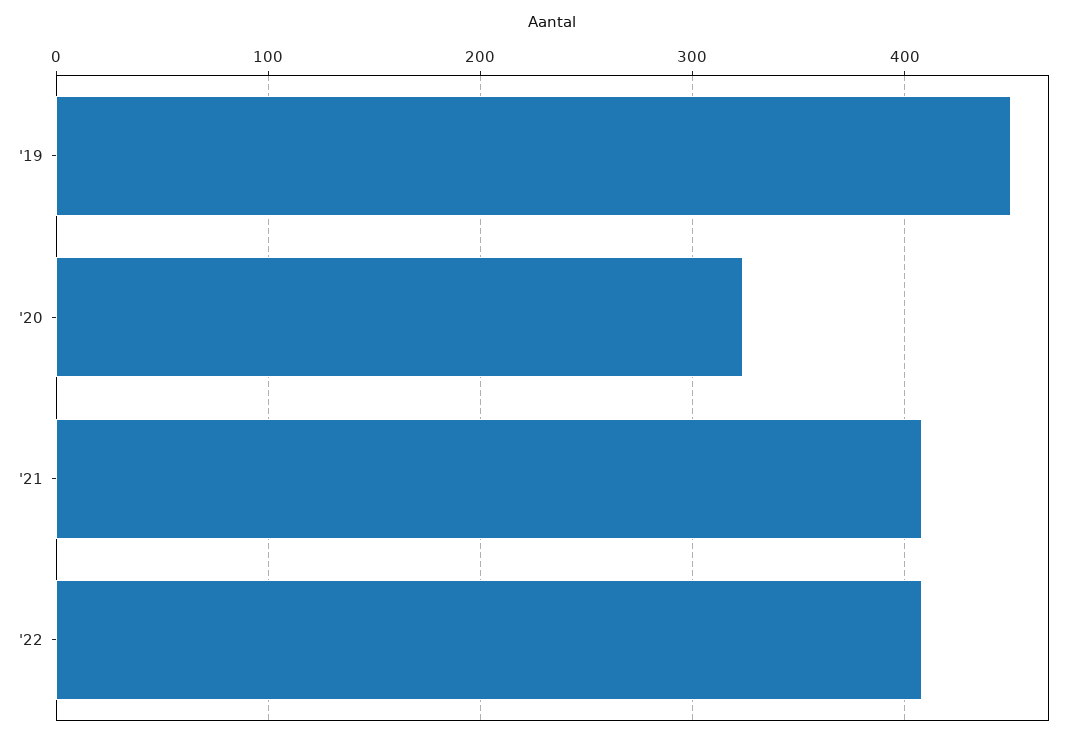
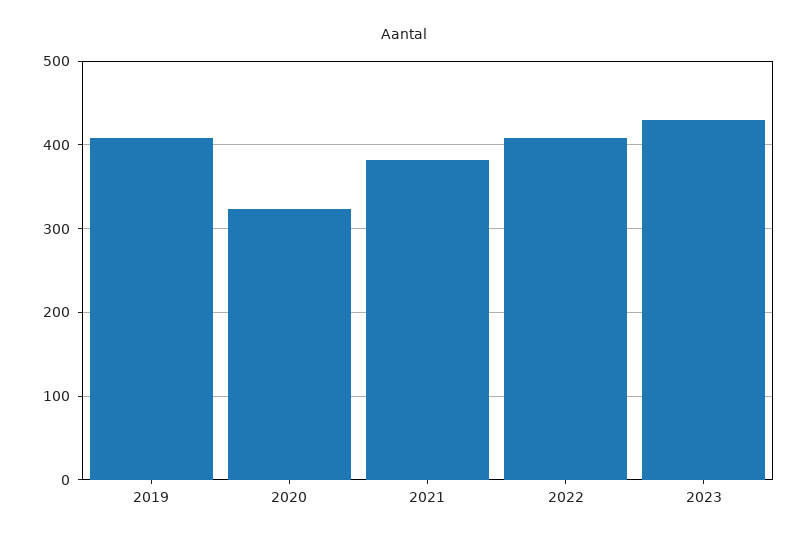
'19: 450 -> 410
'21: 410 -> 380
2023: none -> 430

